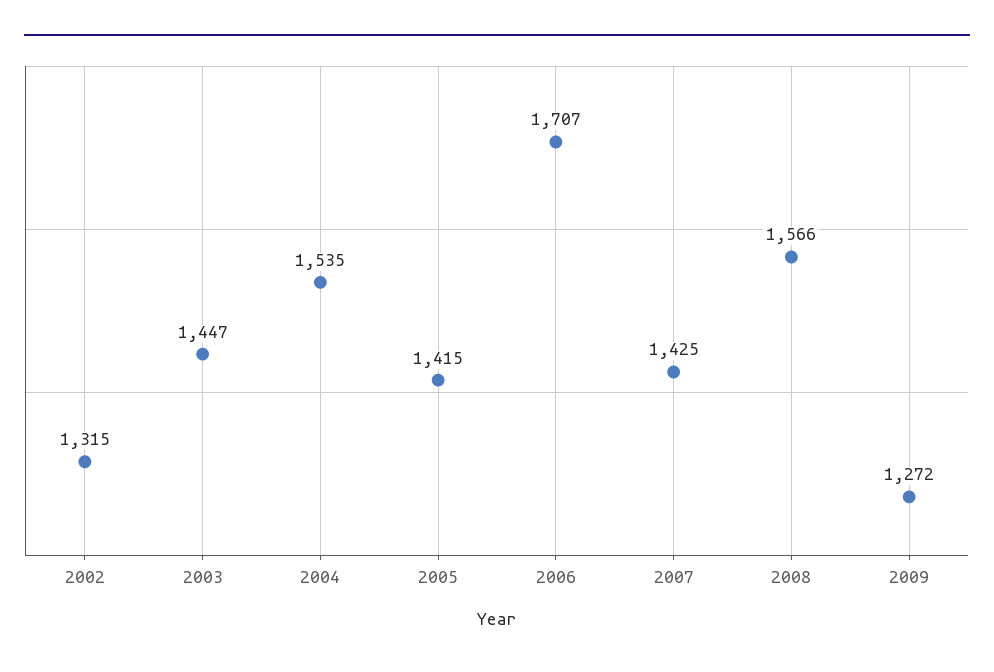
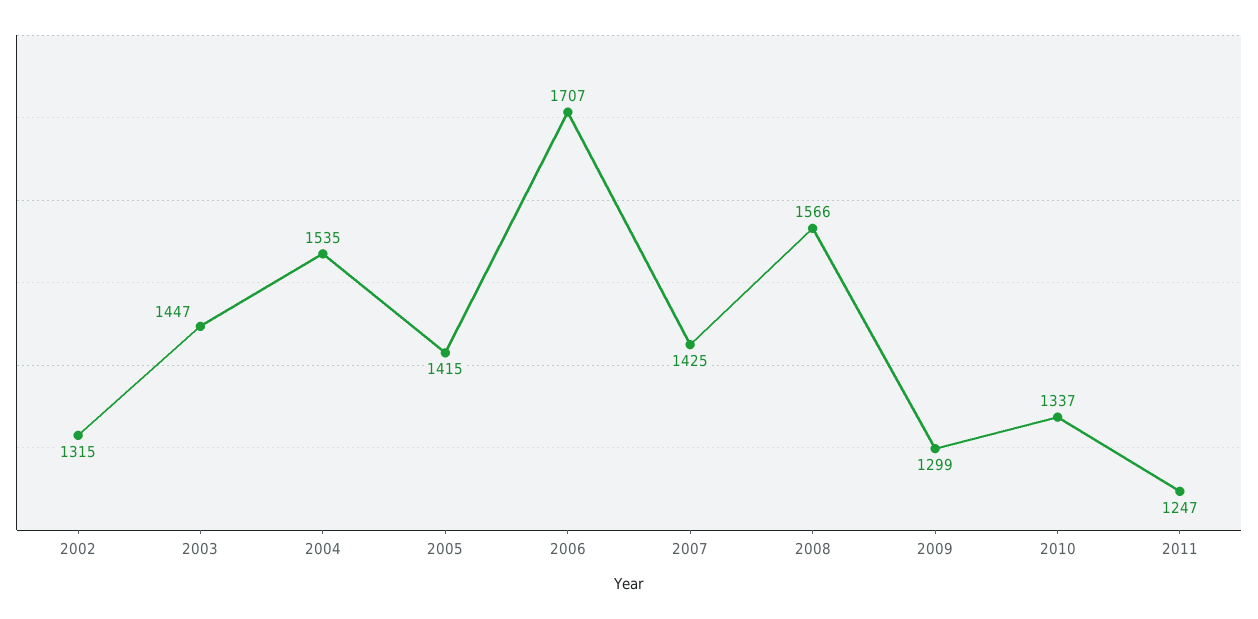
2009: 1272 -> 1299
2010: none -> 1337
2011: none -> 1247

